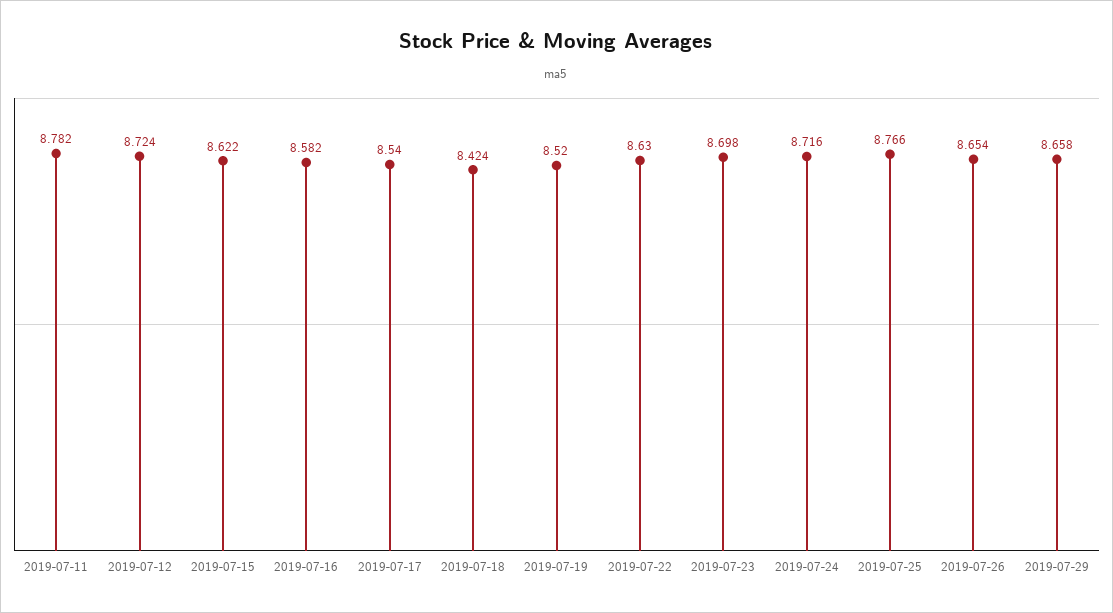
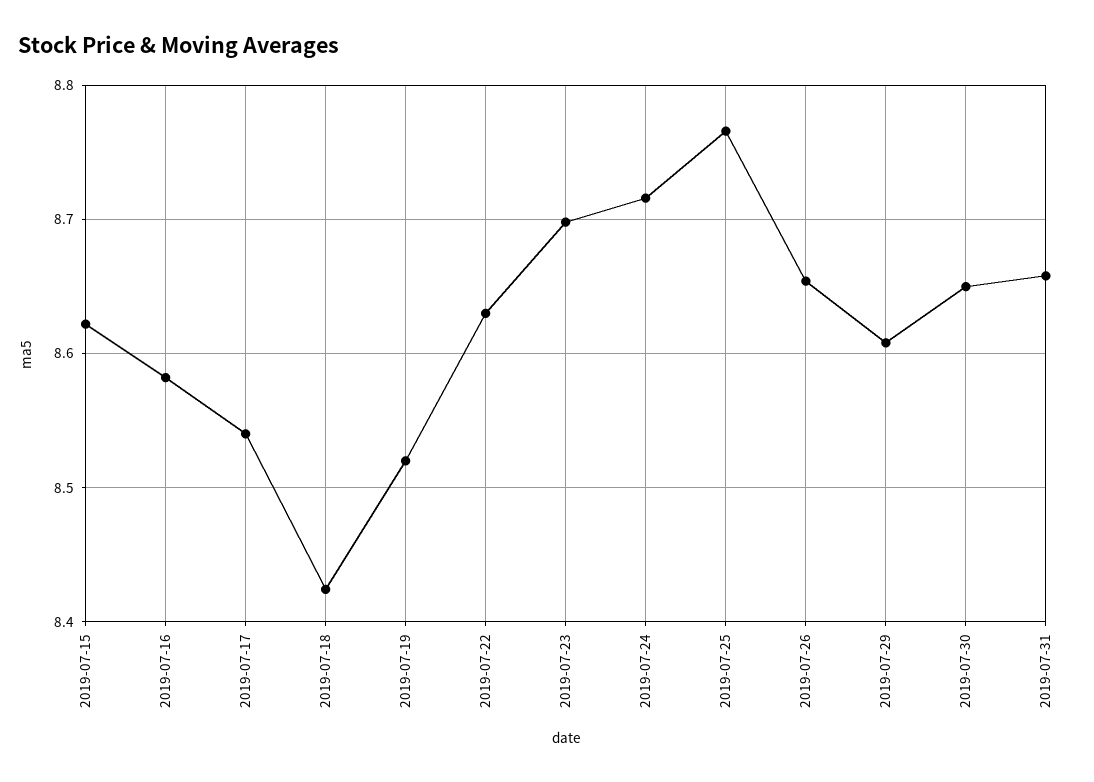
2019-07-11: 8.782 -> none
2019-07-12: 8.724 -> none
2019-07-29: 8.658 -> 8.61
2019-07-30: none -> 8.65
2019-07-31: none -> 8.66

